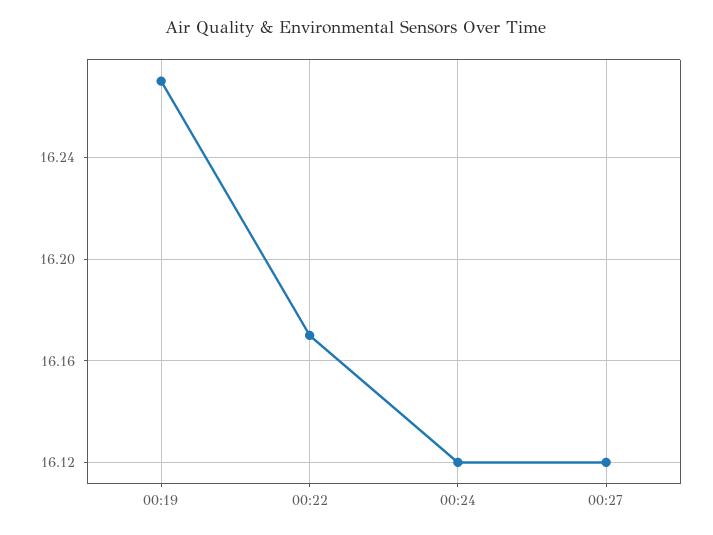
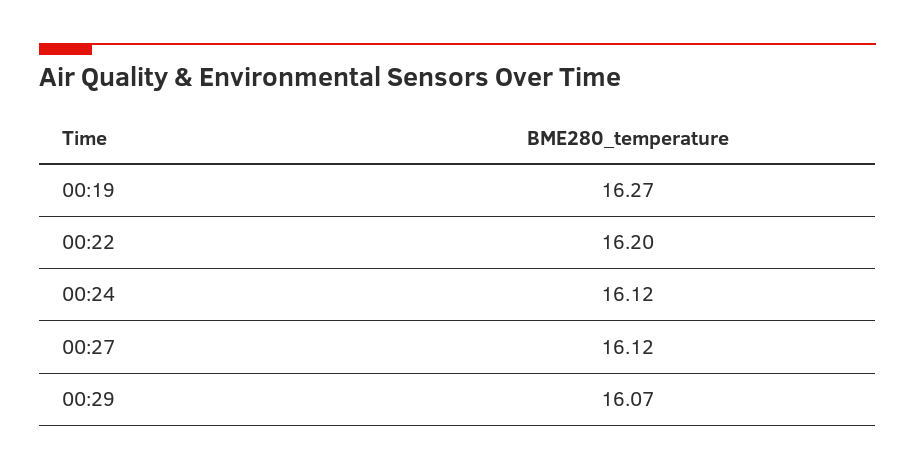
00:22: 16.17 -> 16.2
00:29: none -> 16.07

